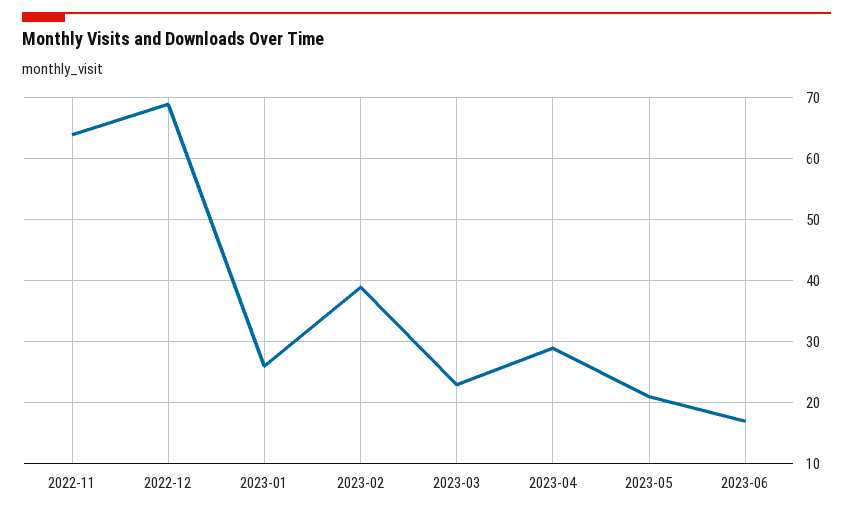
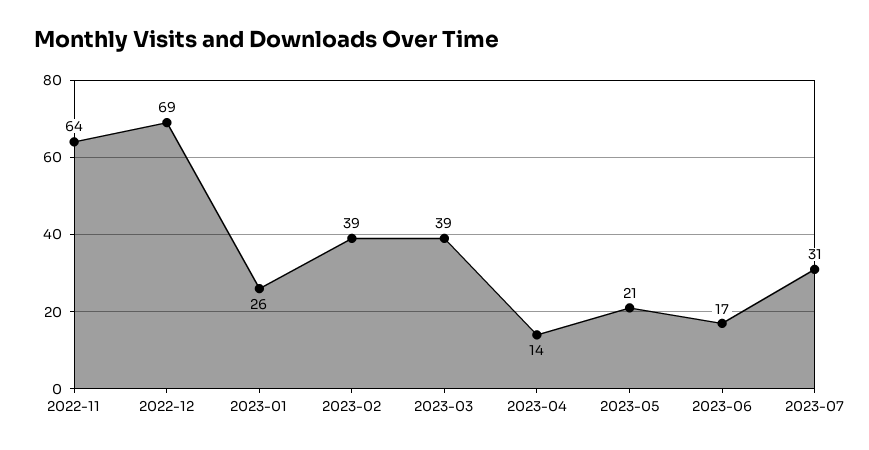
2023-03: 23 -> 39
2023-04: 29 -> 14
2023-07: none -> 31

